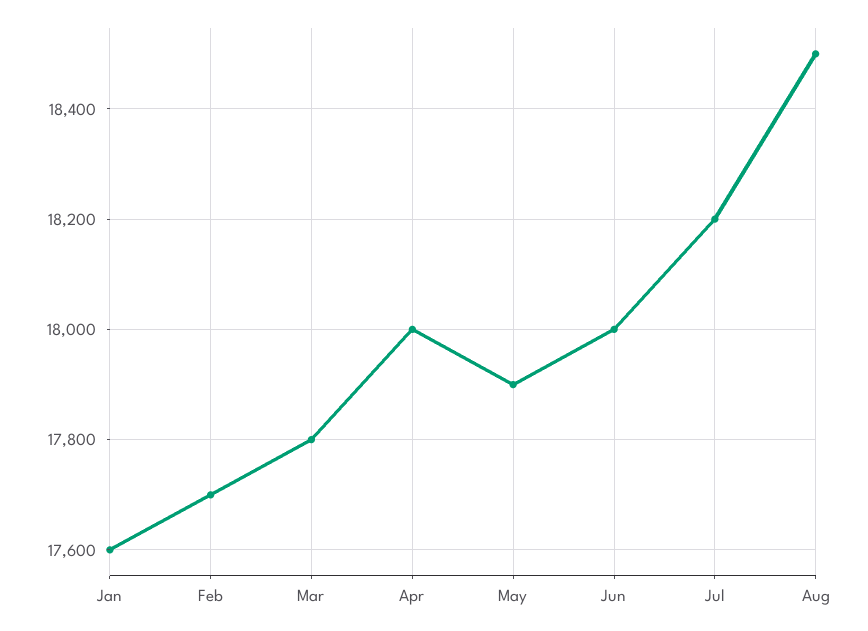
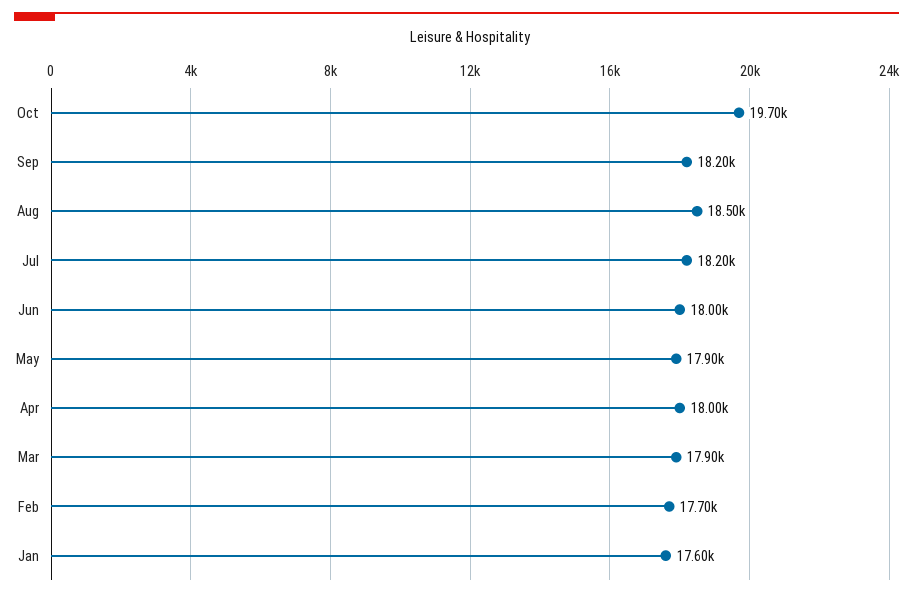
Mar: 17800 -> 17900
Oct: none -> 19700
Sep: none -> 18200

